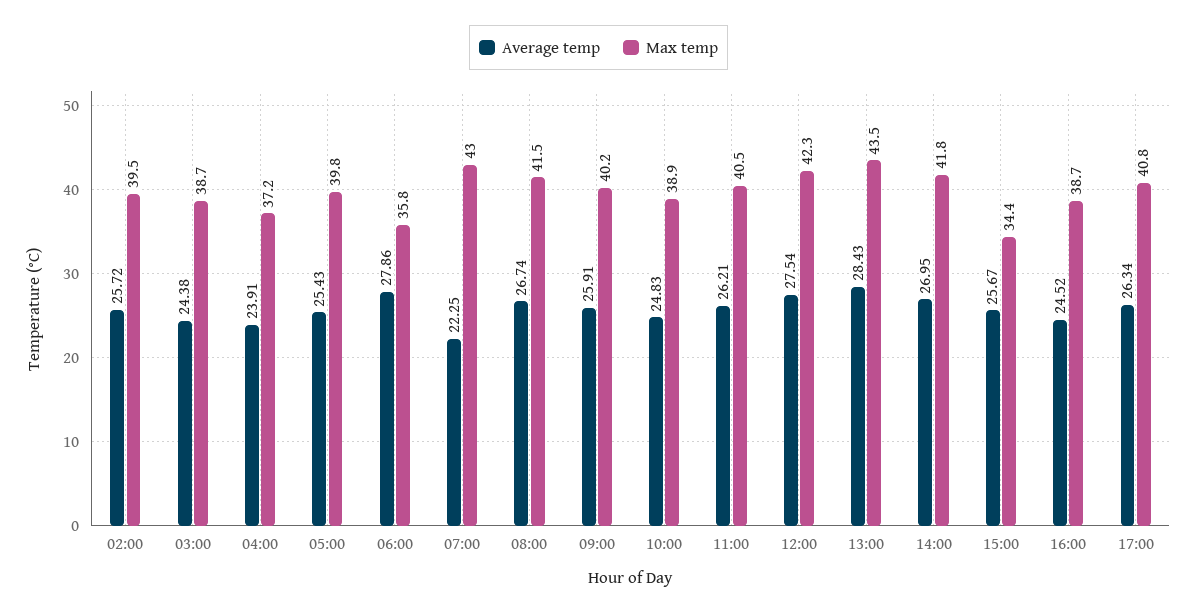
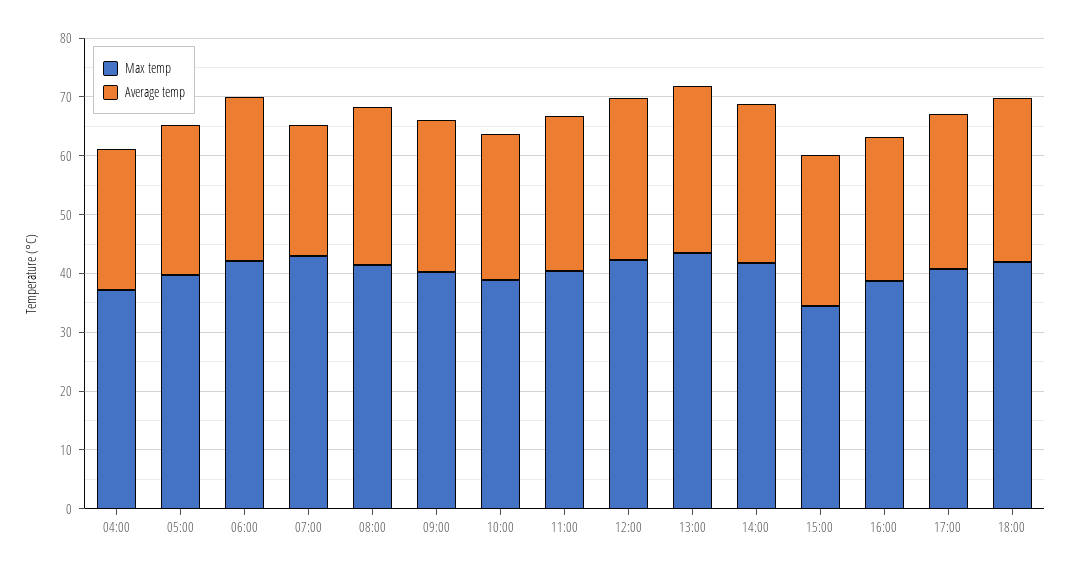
Average temp, 02:00: 25.72 -> none
Max temp, 02:00: 39.5 -> none
Average temp, 03:00: 24.38 -> none
Max temp, 03:00: 38.7 -> none
Max temp, 06:00: 35.8 -> 42
Max temp, 18:00: none -> 42
Average temp, 18:00: none -> 28

